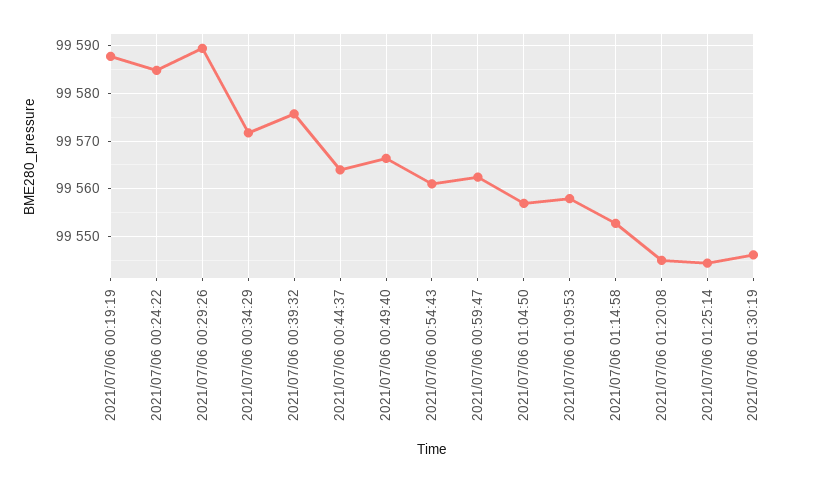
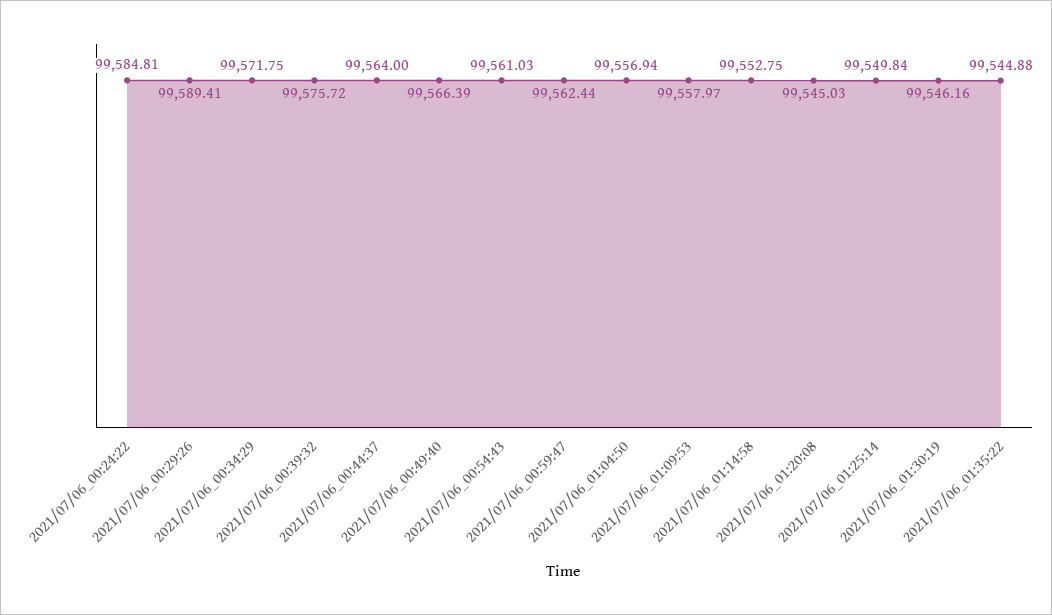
2021/07/06 00:19:19: 99588 -> none
2021/07/06 01:25:14: 99544 -> 99549.84
2021/07/06_01:35:22: none -> 99544.88

